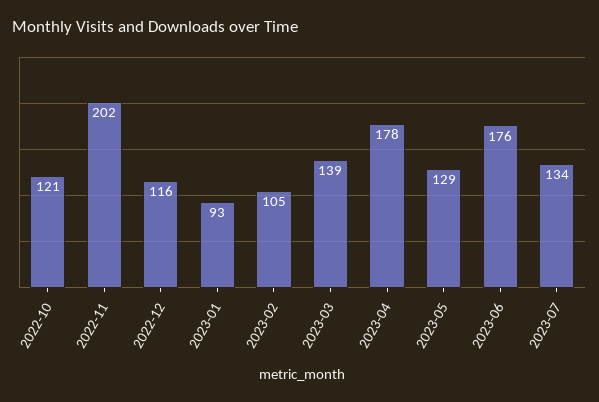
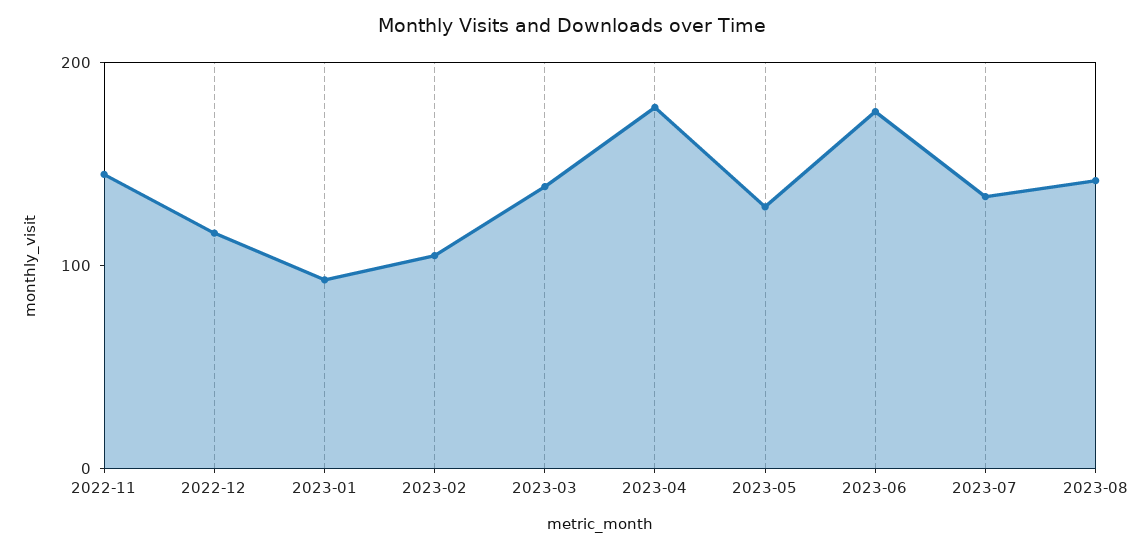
2022-10: 121 -> none
2022-11: 202 -> 140
2023-08: none -> 140

